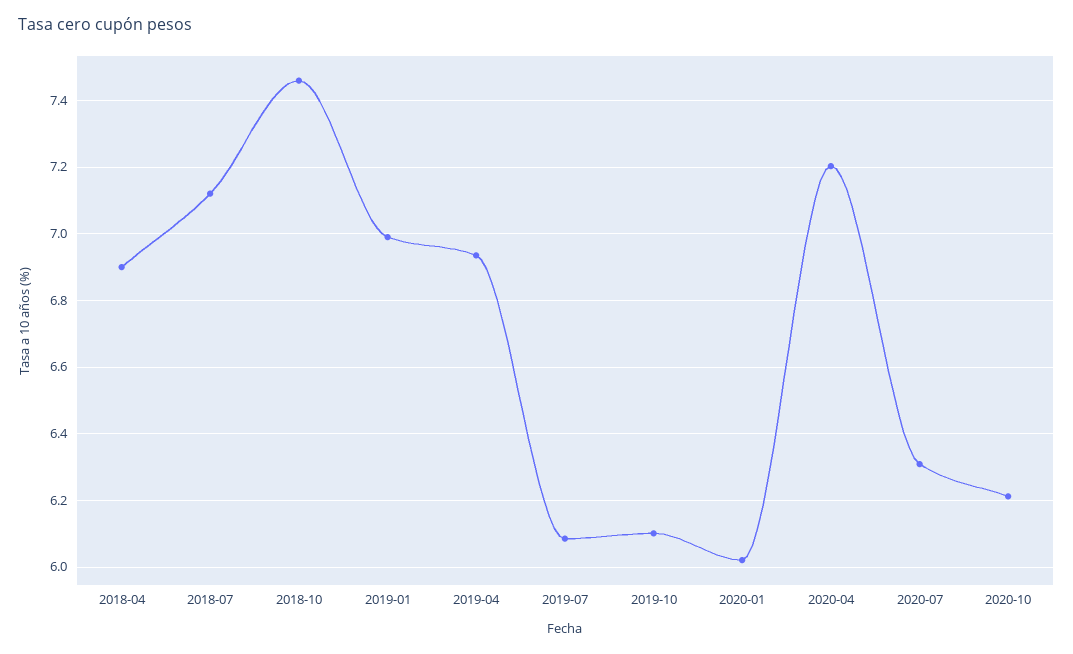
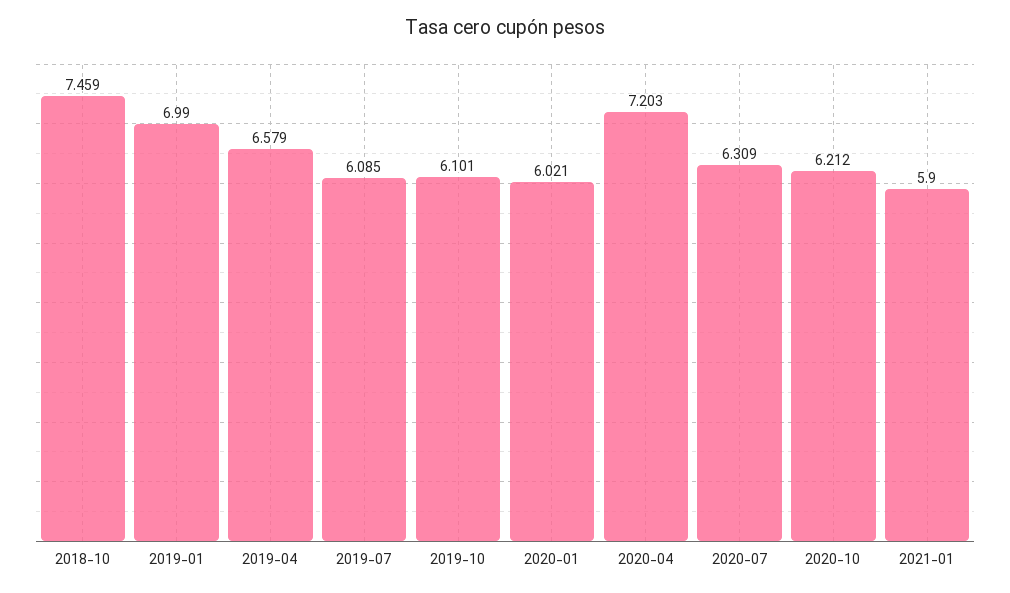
2018-04: 6.9 -> none
2018-07: 7.12 -> none
2019-04: 6.94 -> 6.579
2021-01: none -> 5.9

